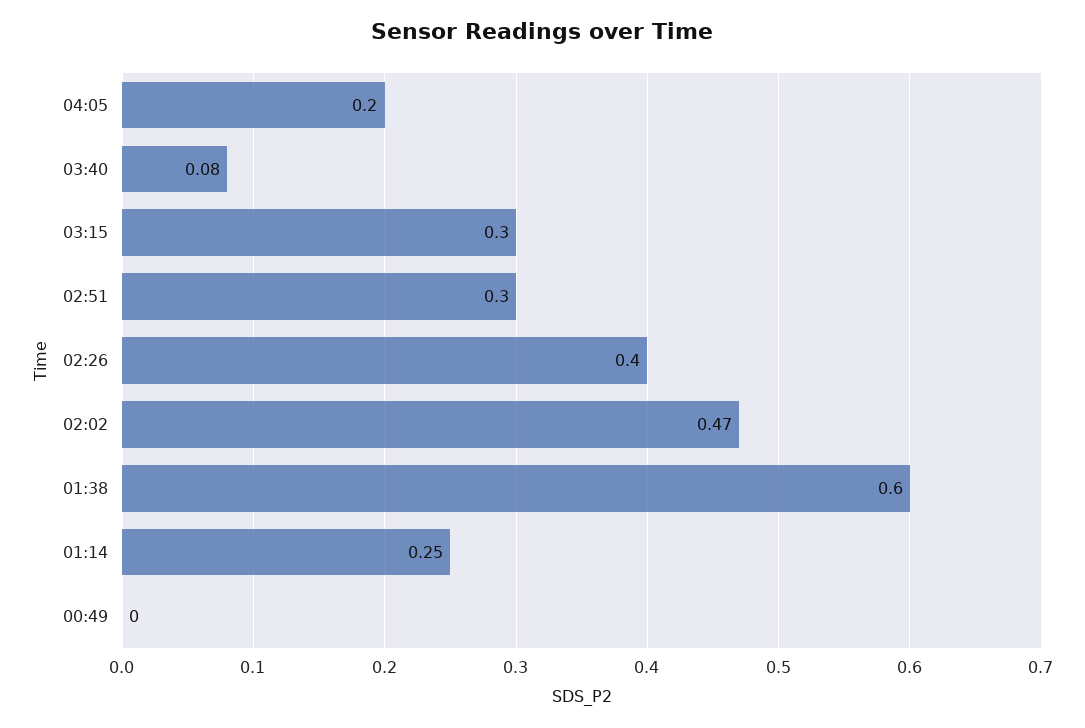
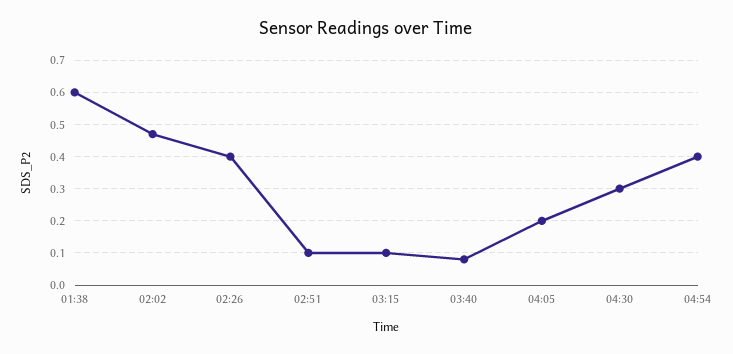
03:15: 0.3 -> 0.1
02:51: 0.3 -> 0.1
01:14: 0.25 -> none
00:49: 0 -> none
04:30: none -> 0.3
04:54: none -> 0.4

